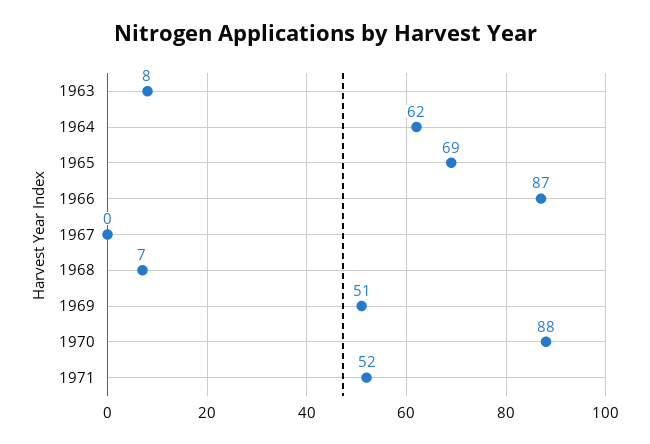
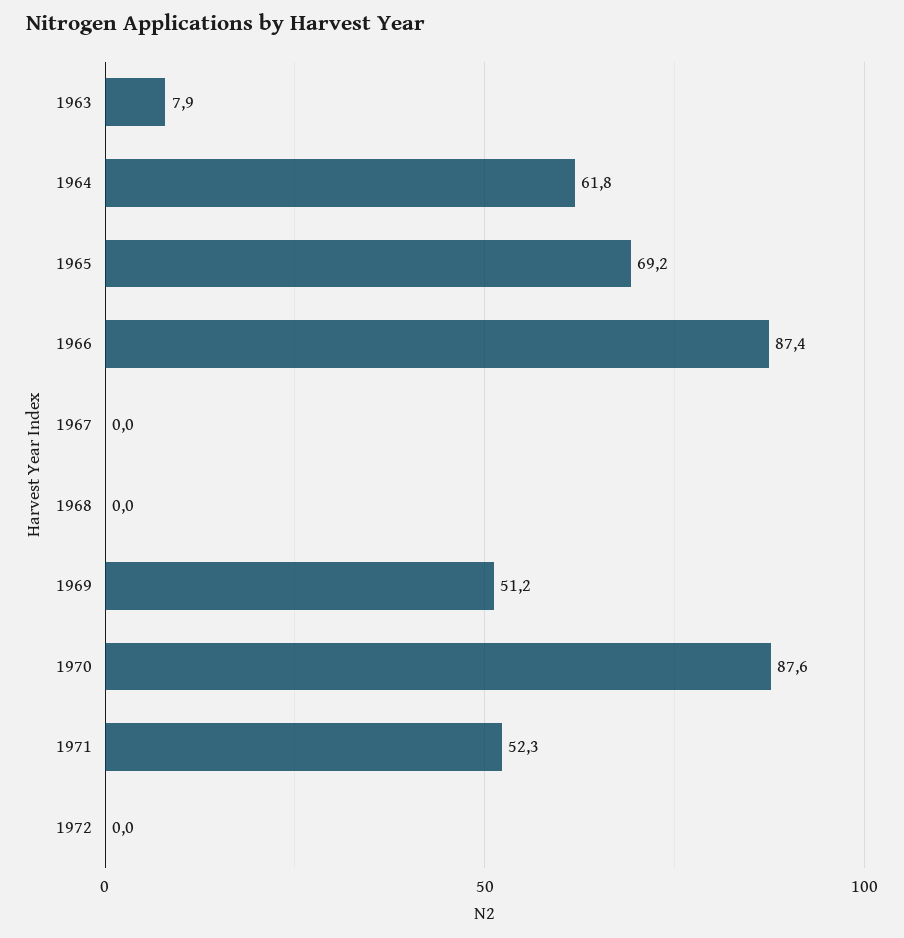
1968: 7 -> 0
1972: none -> 0

